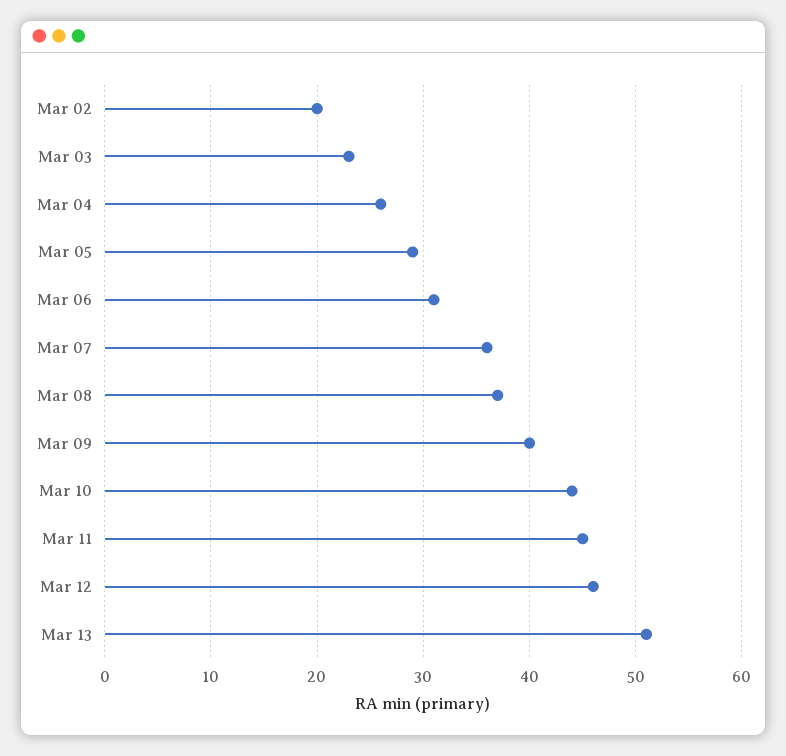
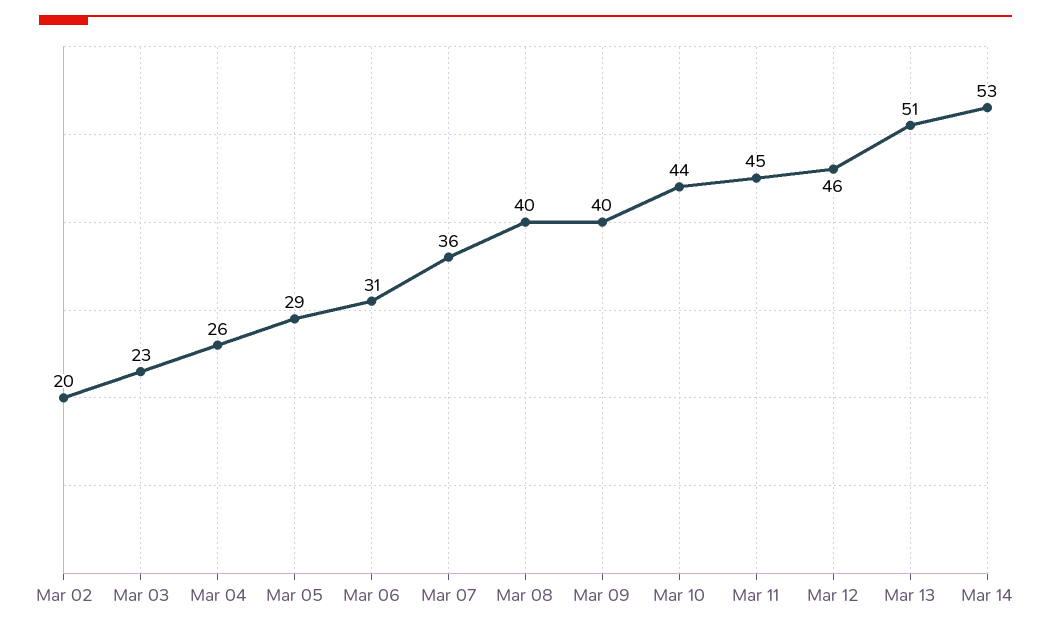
Mar 08: 37 -> 40
Mar 14: none -> 53

